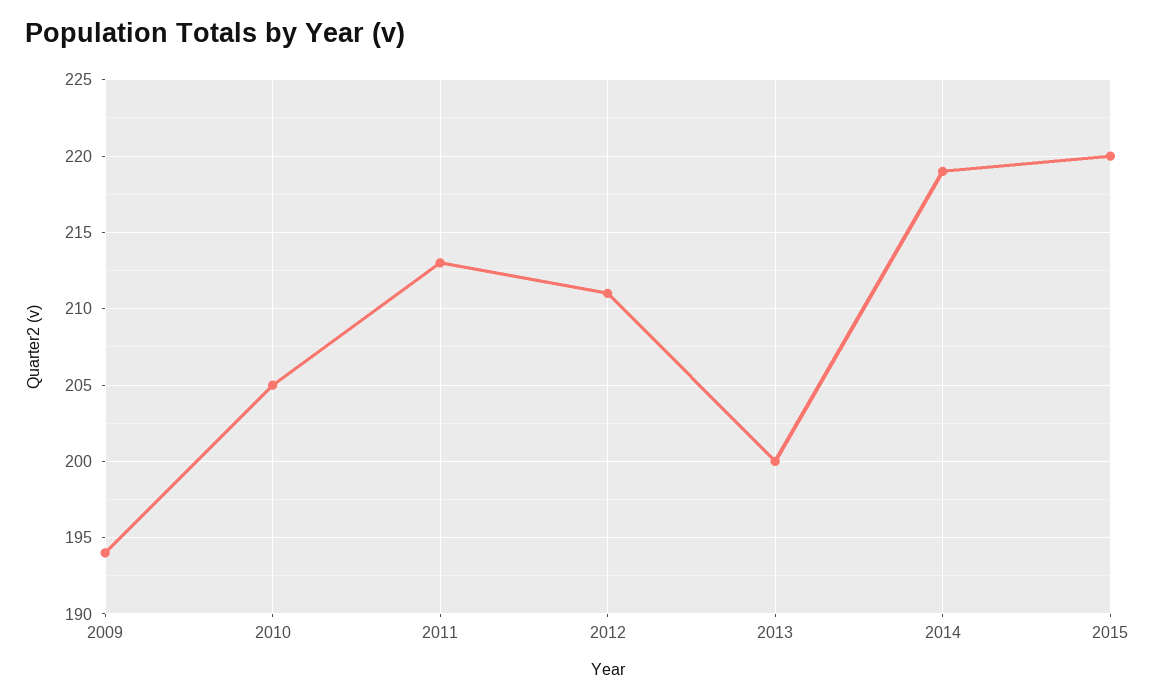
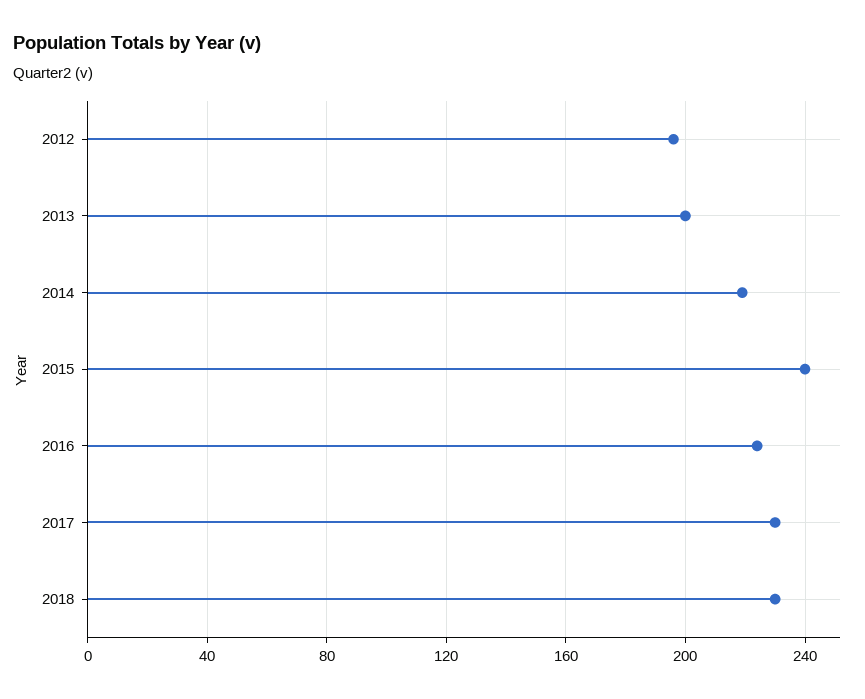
2009: 194 -> none
2010: 205 -> none
2011: 213 -> none
2012: 211 -> 195
2015: 220 -> 240
2016: none -> 225
2017: none -> 230
2018: none -> 230

